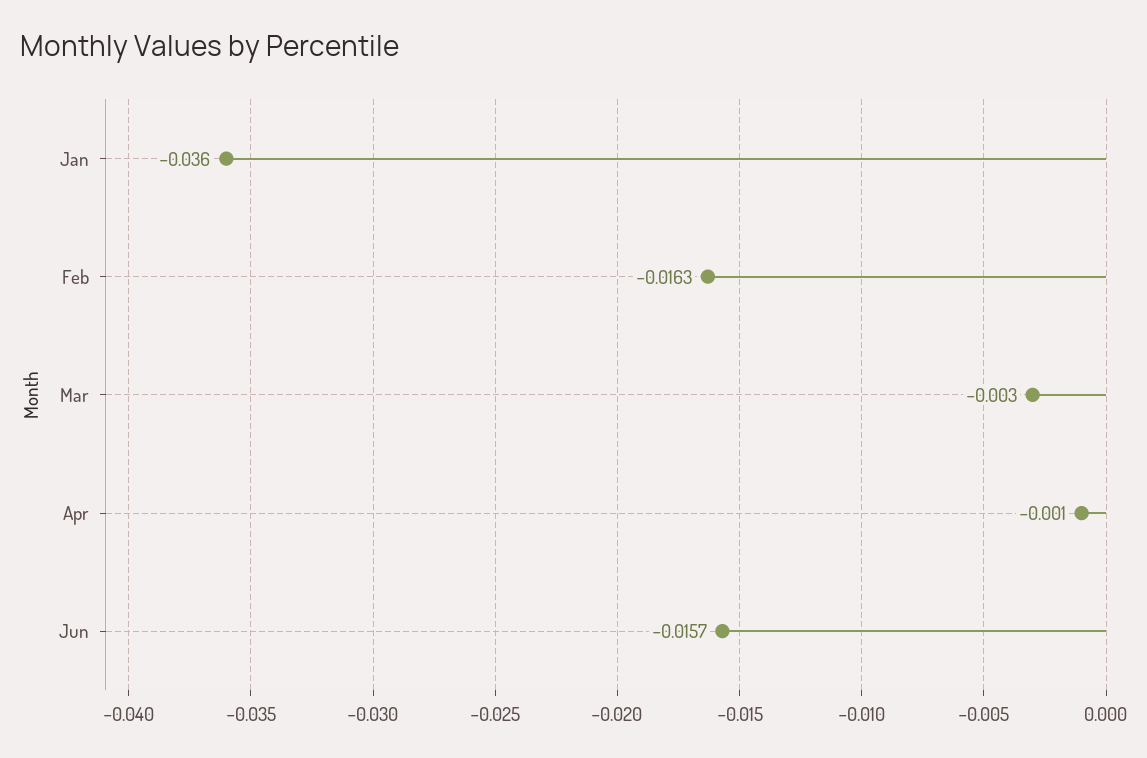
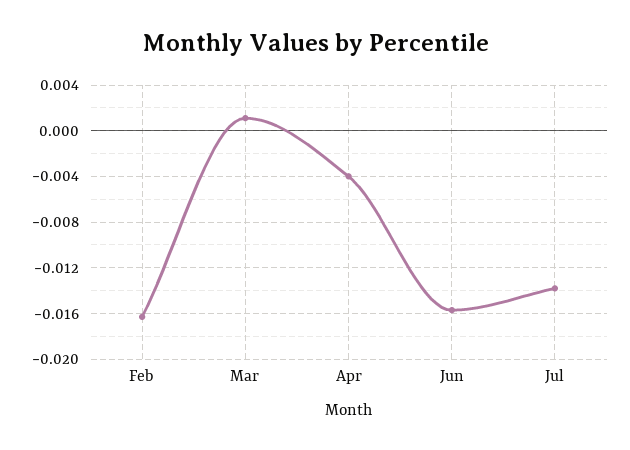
Jan: -0.036 -> none
Mar: -0.003 -> 0.001
Apr: -0.001 -> -0.004
Jul: none -> -0.014

